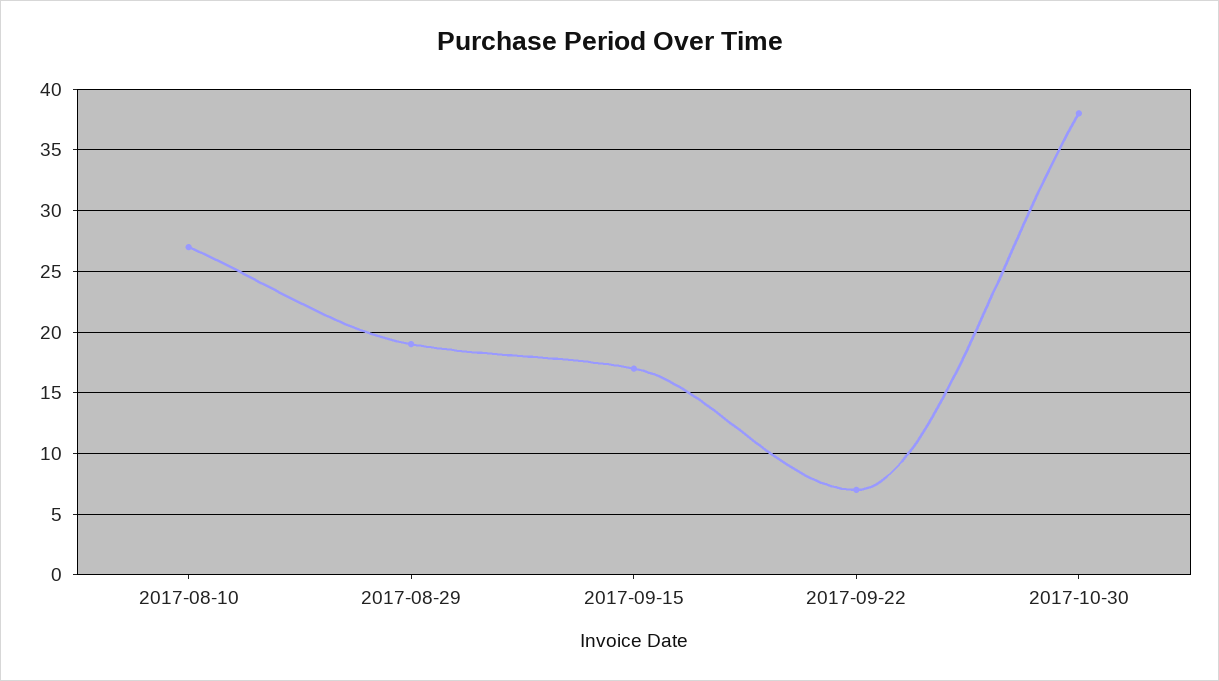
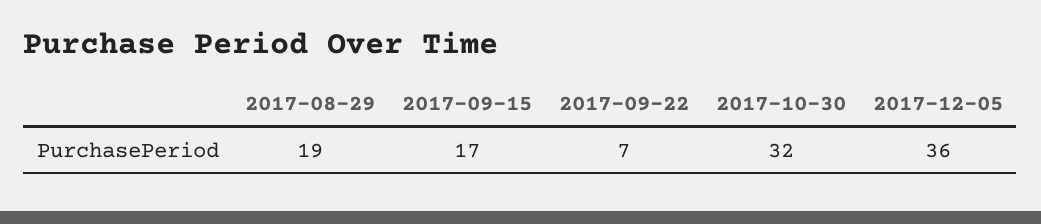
2017-08-10: 27 -> none
2017-10-30: 38 -> 32
2017-12-05: none -> 36

